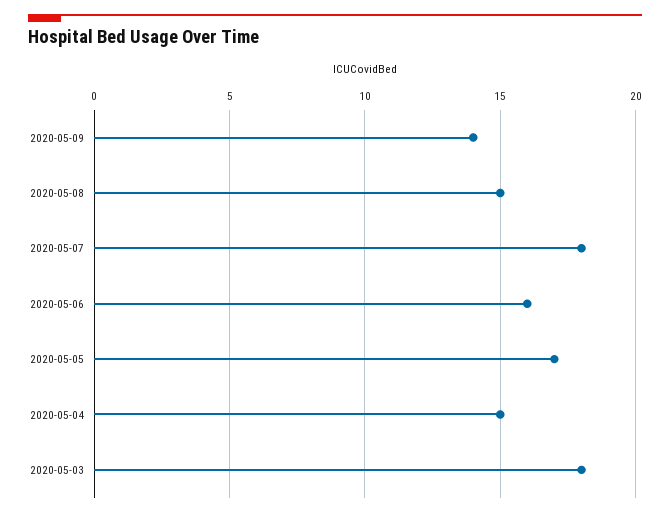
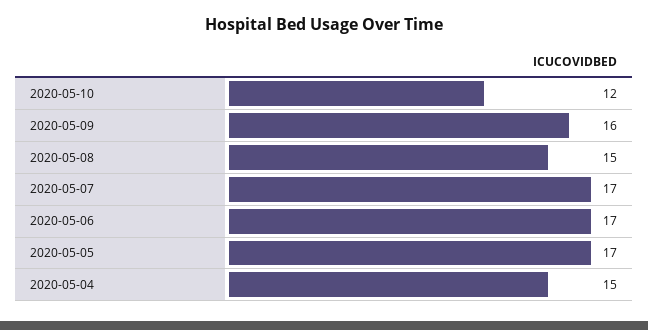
2020-05-09: 14 -> 16
2020-05-07: 18 -> 17
2020-05-06: 16 -> 17
2020-05-03: 18 -> none
2020-05-10: none -> 12

